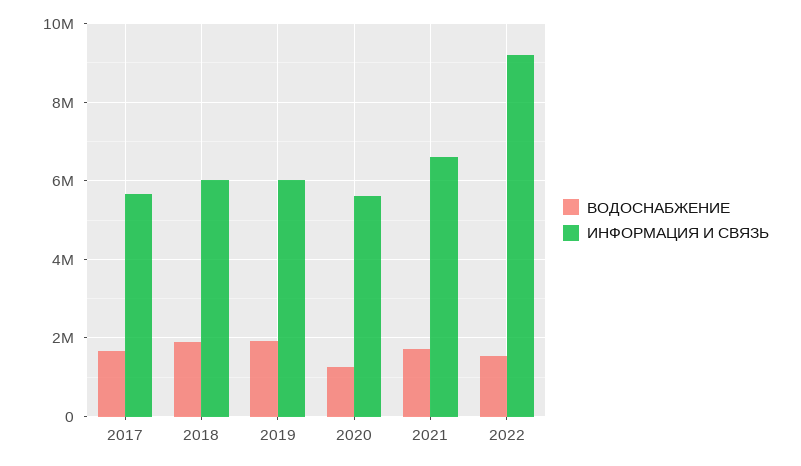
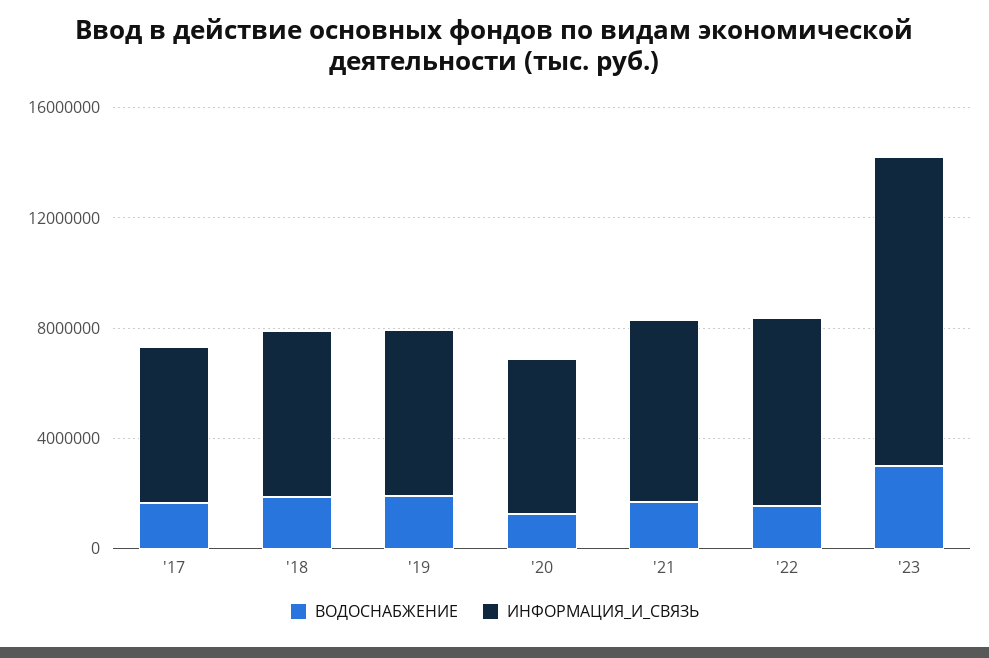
ИНФОРМАЦИЯ И СВЯЗЬ, 2022: 9200000 -> 7000000
ВОДОСНАБЖЕНИЕ, '23: none -> 3000000
ИНФОРМАЦИЯ И СВЯЗЬ, '23: none -> 11000000

